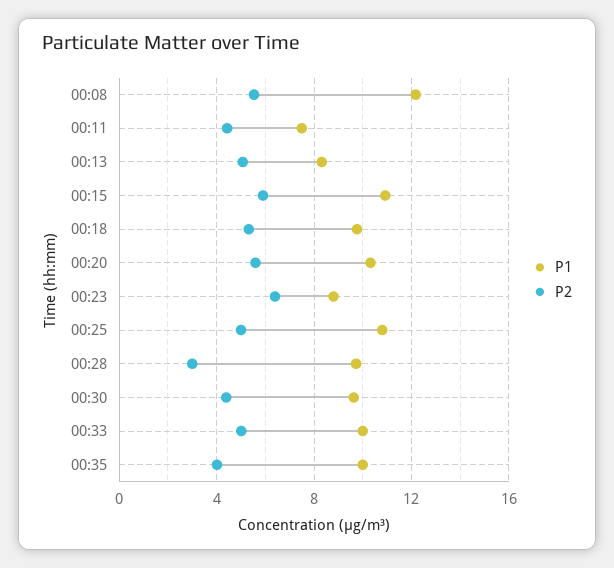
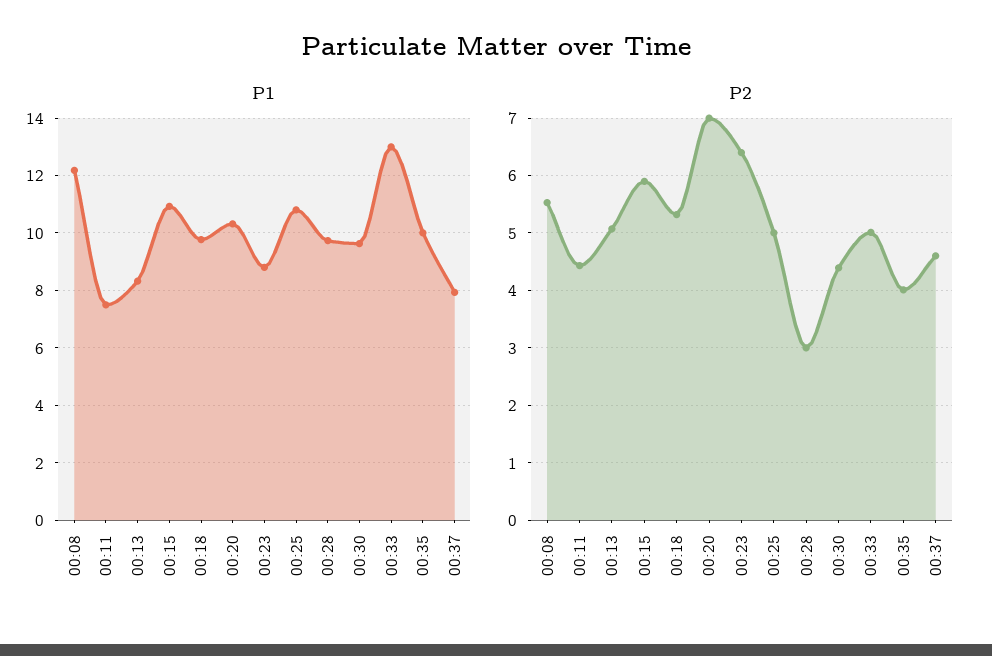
P2, 00:20: 5.5 -> 7
P1, 00:33: 10 -> 13
P1, 00:37: none -> 8
P2, 00:37: none -> 4.6

